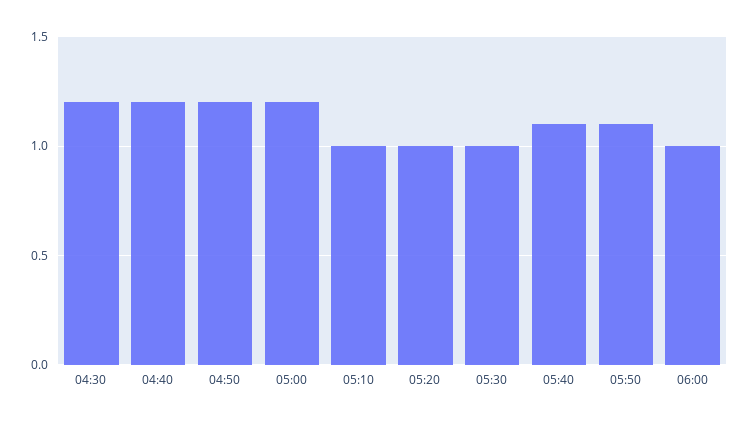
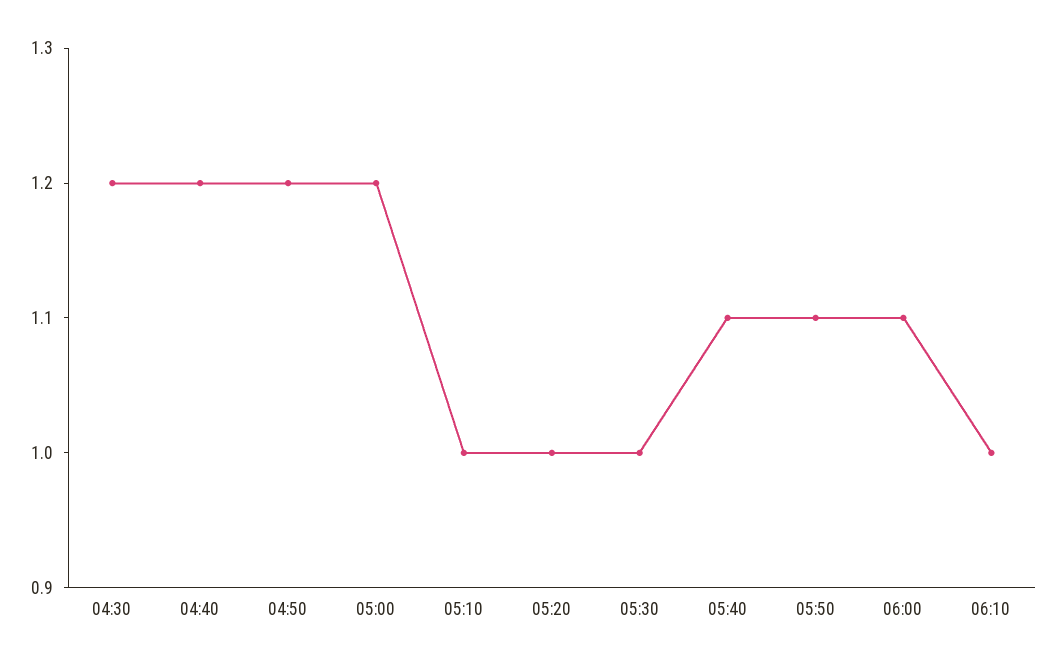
06:00: 1 -> 1.1
06:10: none -> 1

